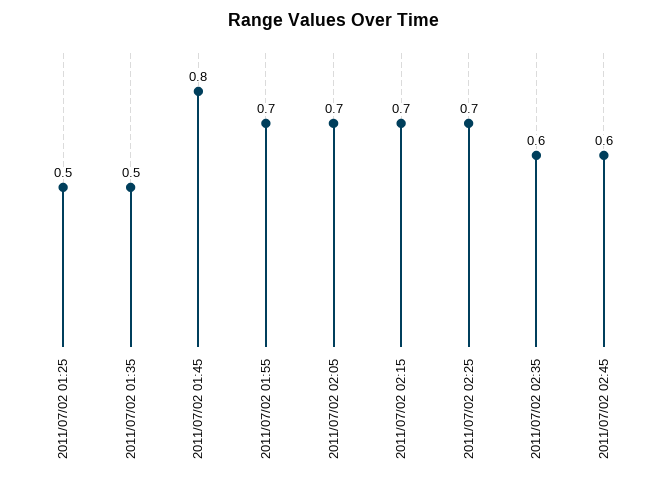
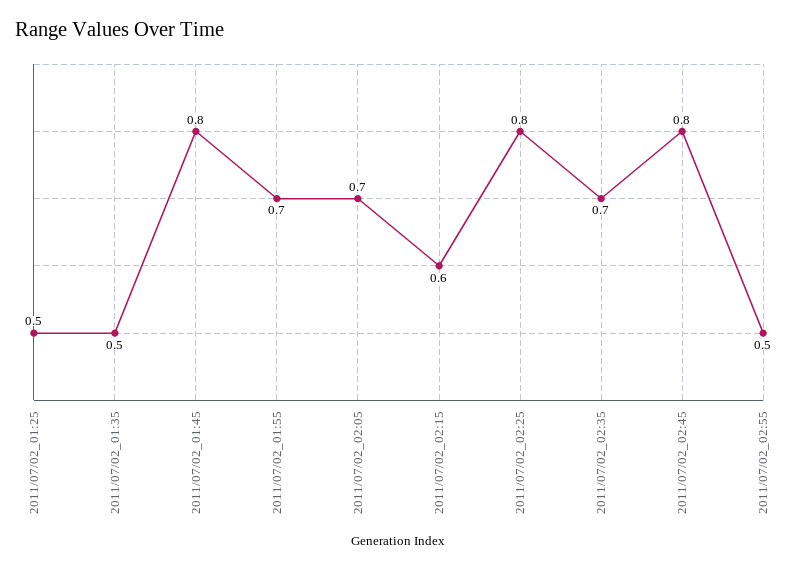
2011/07/02 02:15: 0.7 -> 0.6
2011/07/02 02:25: 0.7 -> 0.8
2011/07/02 02:35: 0.6 -> 0.7
2011/07/02 02:45: 0.6 -> 0.8
2011/07/02_02:55: none -> 0.5

